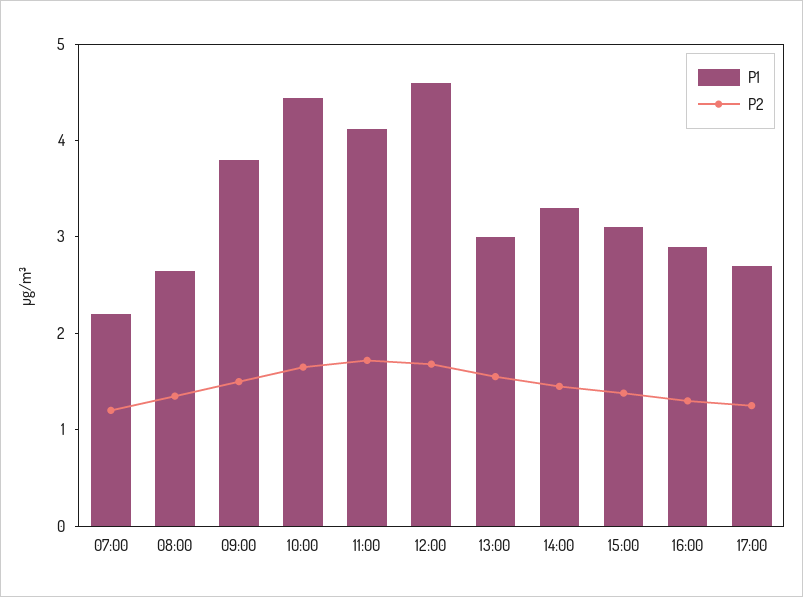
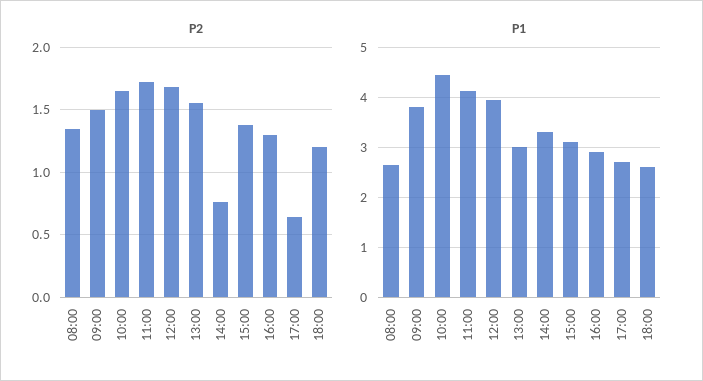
P1, 07:00: 2.2 -> none
P2, 07:00: 1.2 -> none
P1, 12:00: 4.6 -> 4
P2, 14:00: 1.4 -> 0.75
P2, 17:00: 1.2 -> 0.65
P2, 18:00: none -> 1.2
P1, 18:00: none -> 2.6

